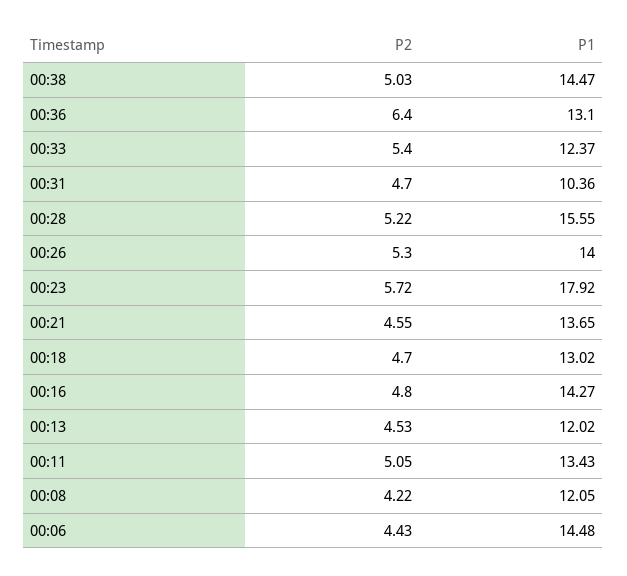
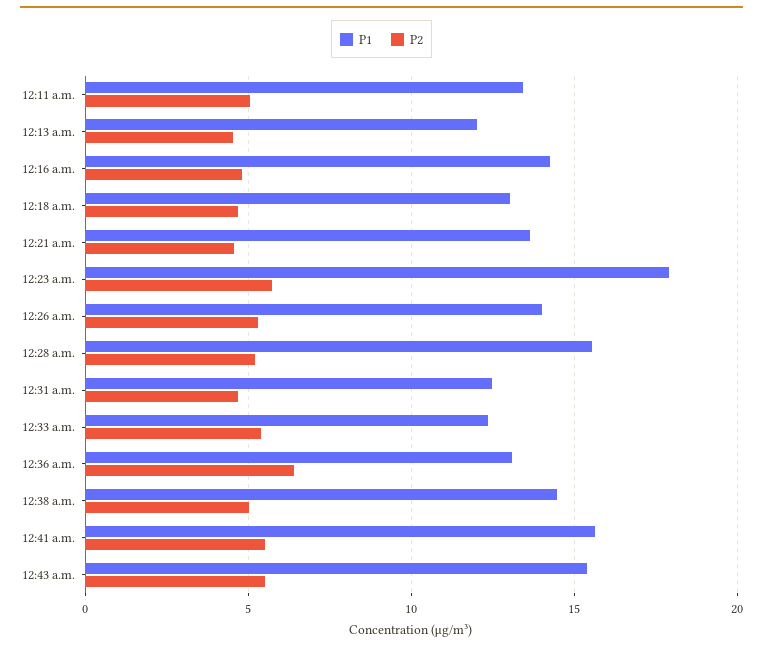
P1, 00:31: 10.36 -> 12.5
P2, 00:08: 4.22 -> none
P1, 00:08: 12.05 -> none
P2, 00:06: 4.43 -> none
P1, 00:06: 14.48 -> none
P1, 12:41 a.m.: none -> 15.5
P2, 12:41 a.m.: none -> 5.5
P1, 12:43 a.m.: none -> 15.5
P2, 12:43 a.m.: none -> 5.5

